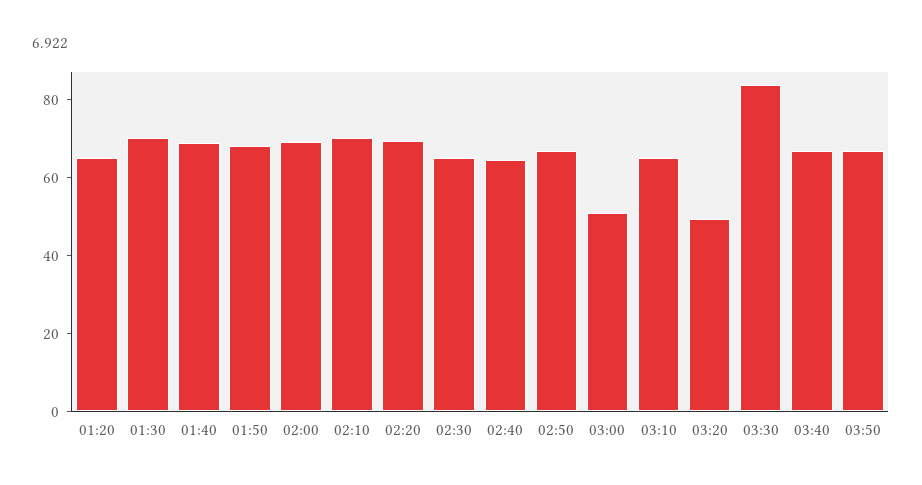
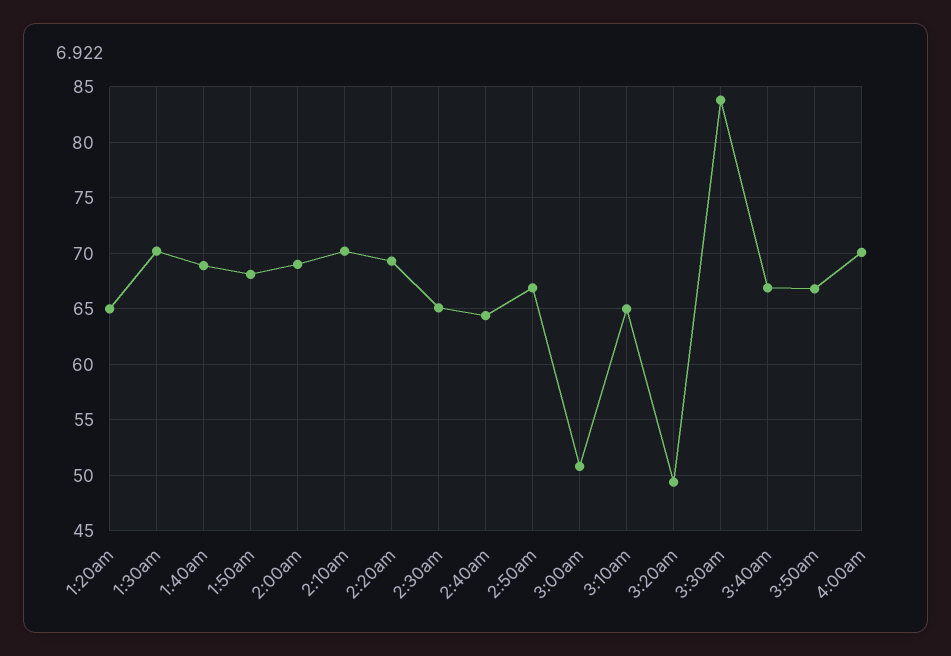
4:00am: none -> 70

